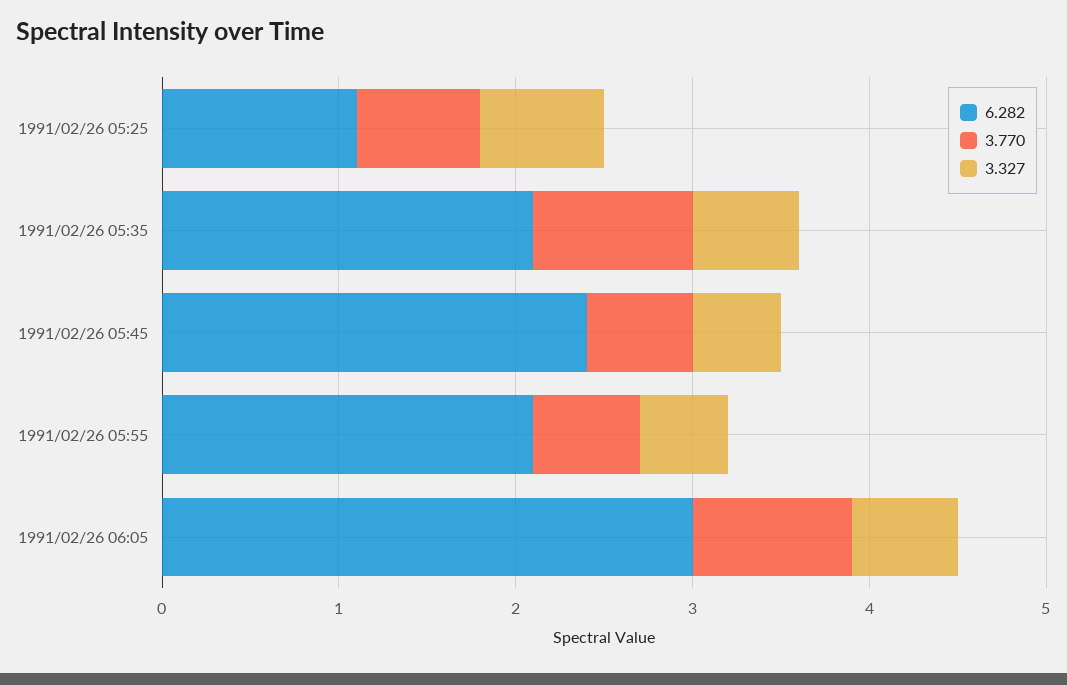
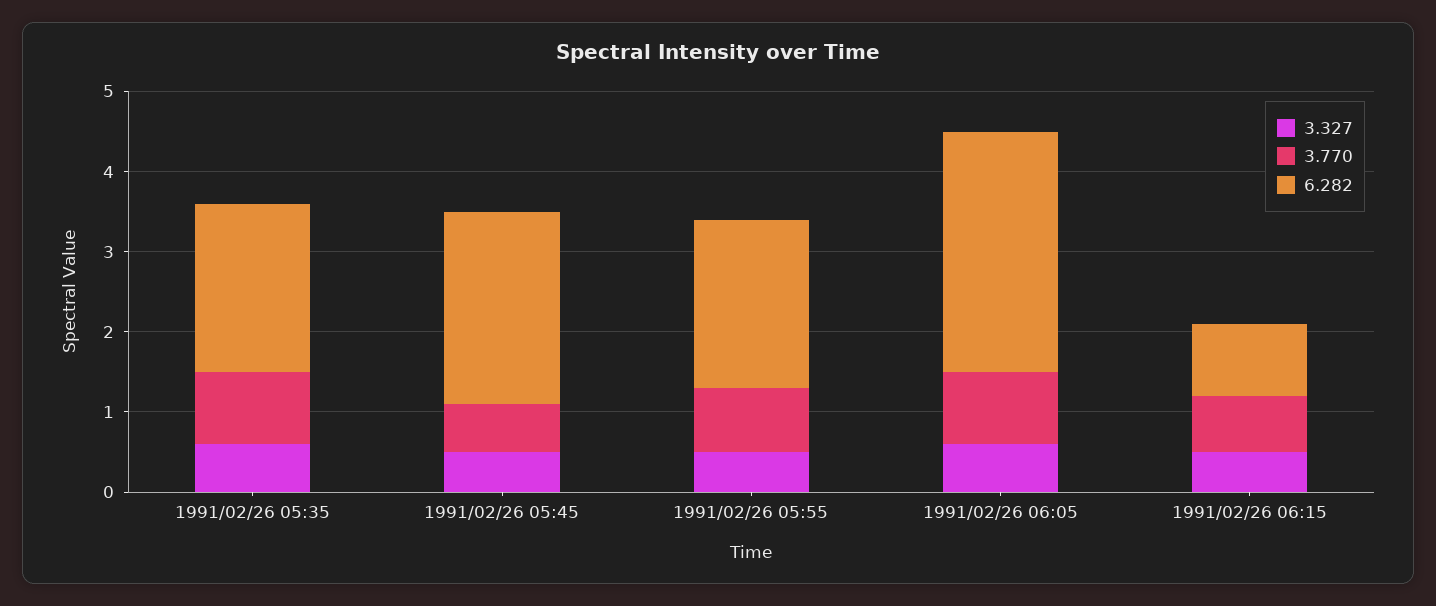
6.282, 1991/02/26 05:25: 1.1 -> none
3.770, 1991/02/26 05:25: 0.7 -> none
3.327, 1991/02/26 05:25: 0.7 -> none
3.770, 1991/02/26 05:55: 0.6 -> 0.8
3.327, 1991/02/26 06:15: none -> 0.5
3.770, 1991/02/26 06:15: none -> 0.7
6.282, 1991/02/26 06:15: none -> 0.9

